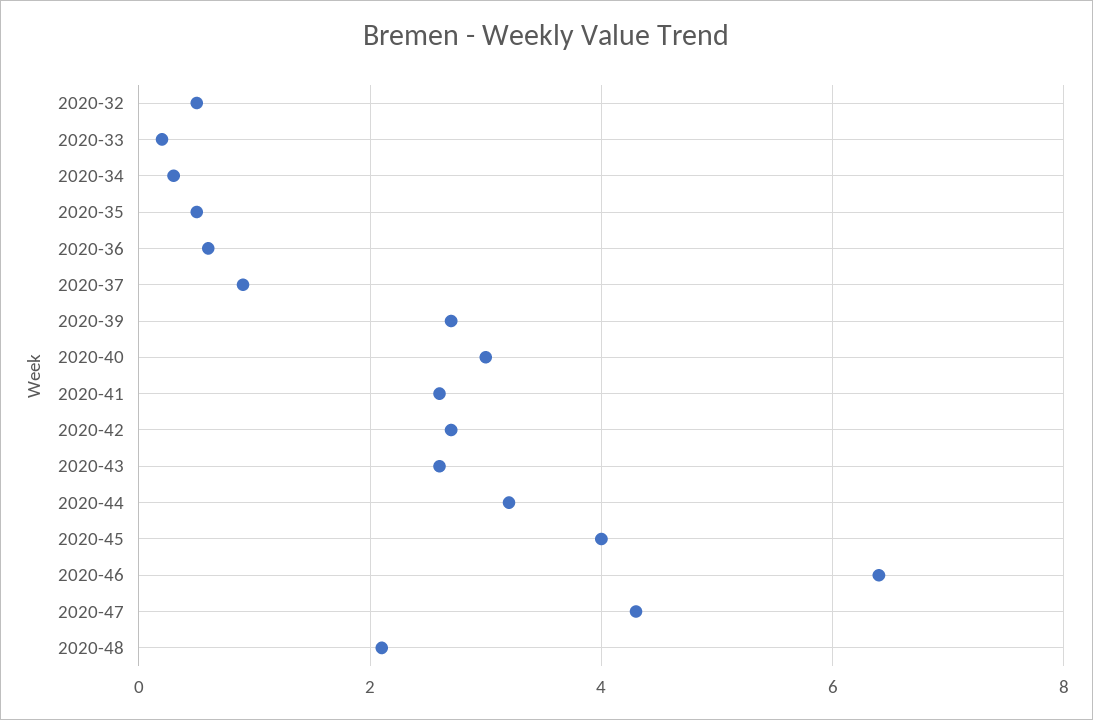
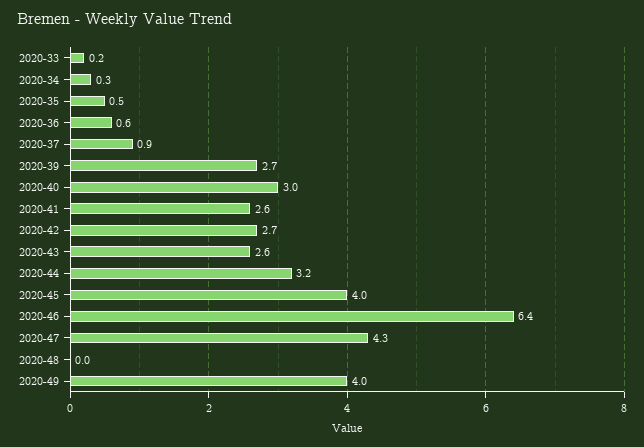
2020-32: 0.5 -> none
2020-48: 2 -> 0
2020-49: none -> 4

